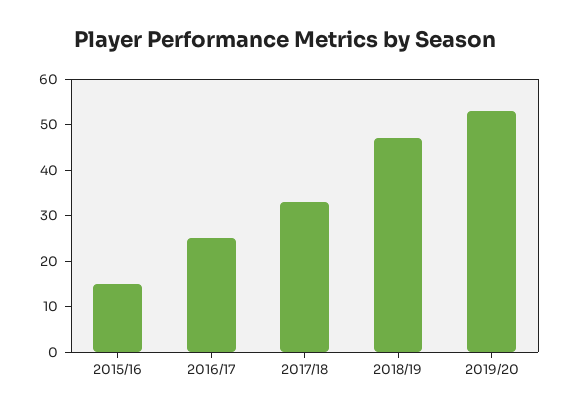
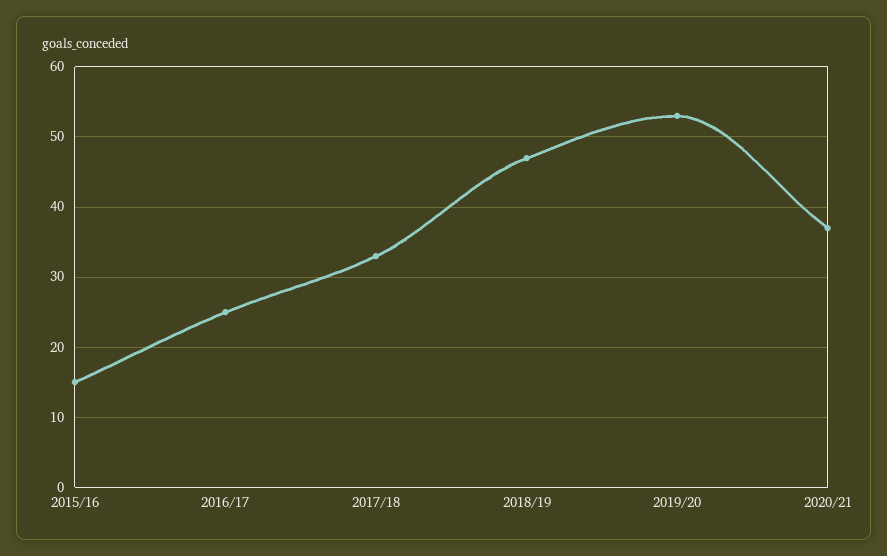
2020/21: none -> 37

